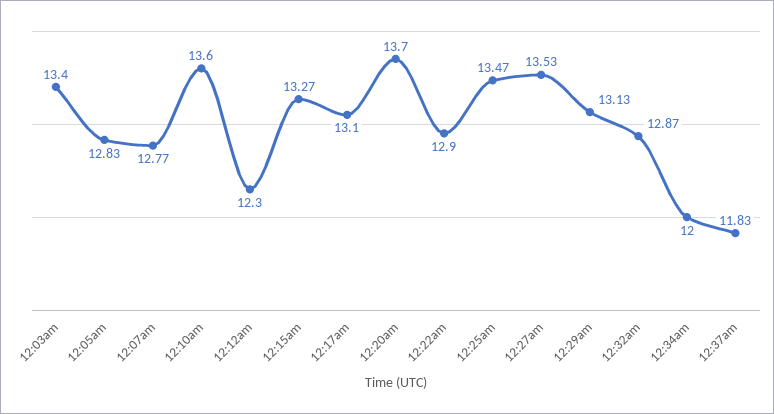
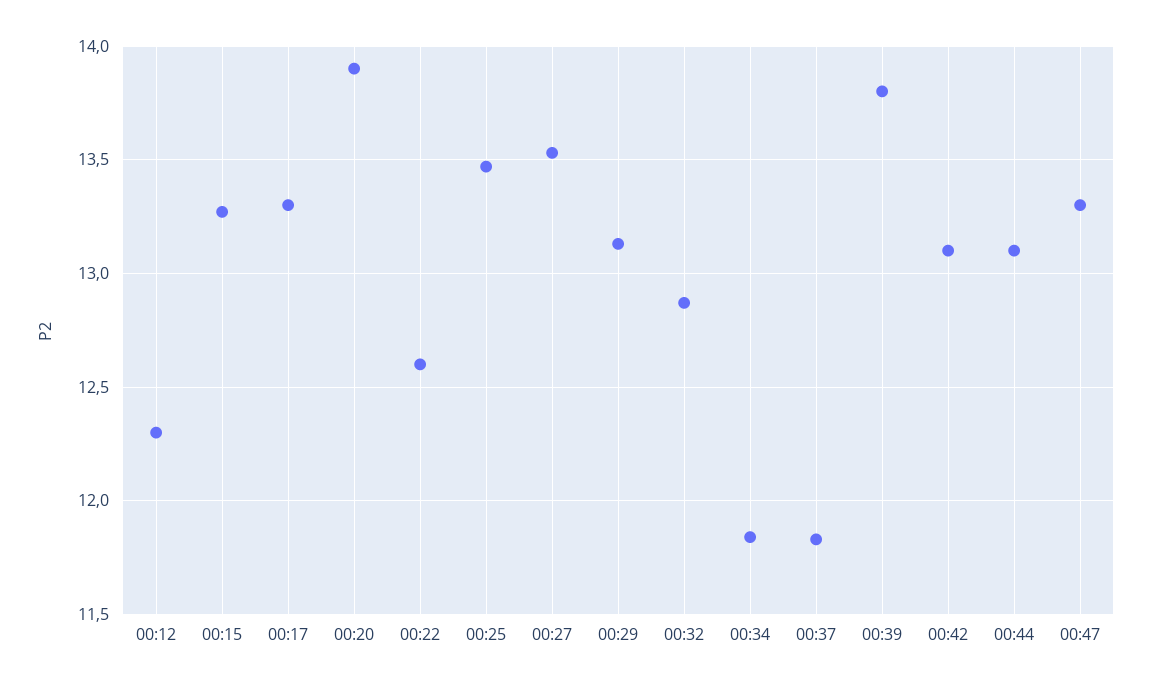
12:03am: 13.4 -> none
12:05am: 12.83 -> none
12:07am: 12.77 -> none
12:10am: 13.6 -> none
12:17am: 13.1 -> 13.3
12:20am: 13.7 -> 13.9
12:22am: 12.9 -> 12.6
12:34am: 12 -> 11.85
00:39: none -> 13.8
00:42: none -> 13.1
00:44: none -> 13.1
00:47: none -> 13.3

